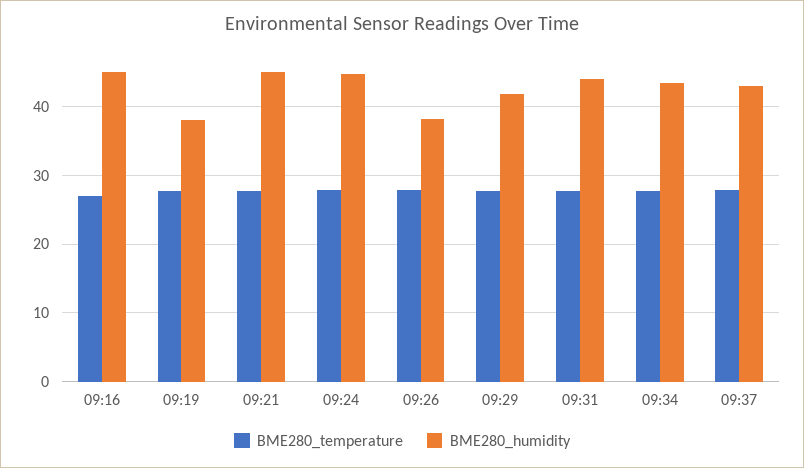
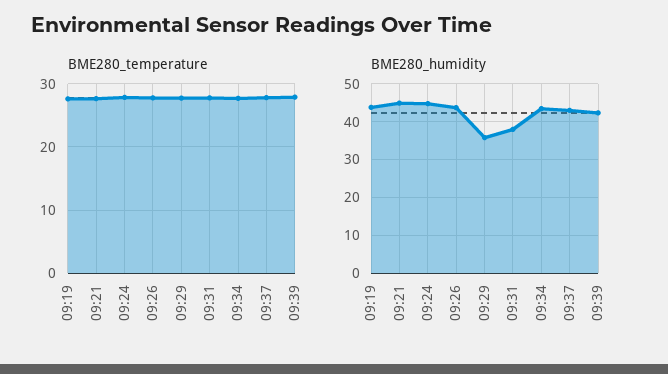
BME280_temperature, 09:16: 27 -> none
BME280_humidity, 09:16: 45 -> none
BME280_humidity, 09:19: 38 -> 44
BME280_humidity, 09:26: 38 -> 44
BME280_humidity, 09:29: 42 -> 36
BME280_humidity, 09:31: 44 -> 38
BME280_temperature, 09:39: none -> 28
BME280_humidity, 09:39: none -> 42

